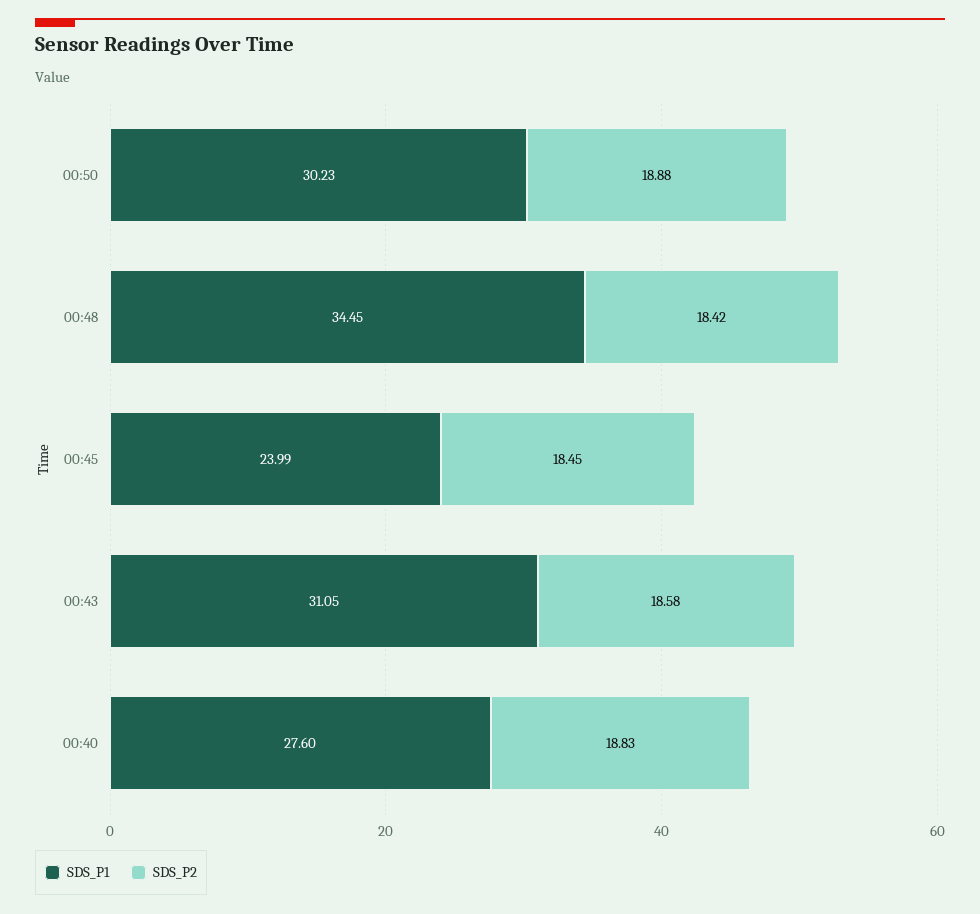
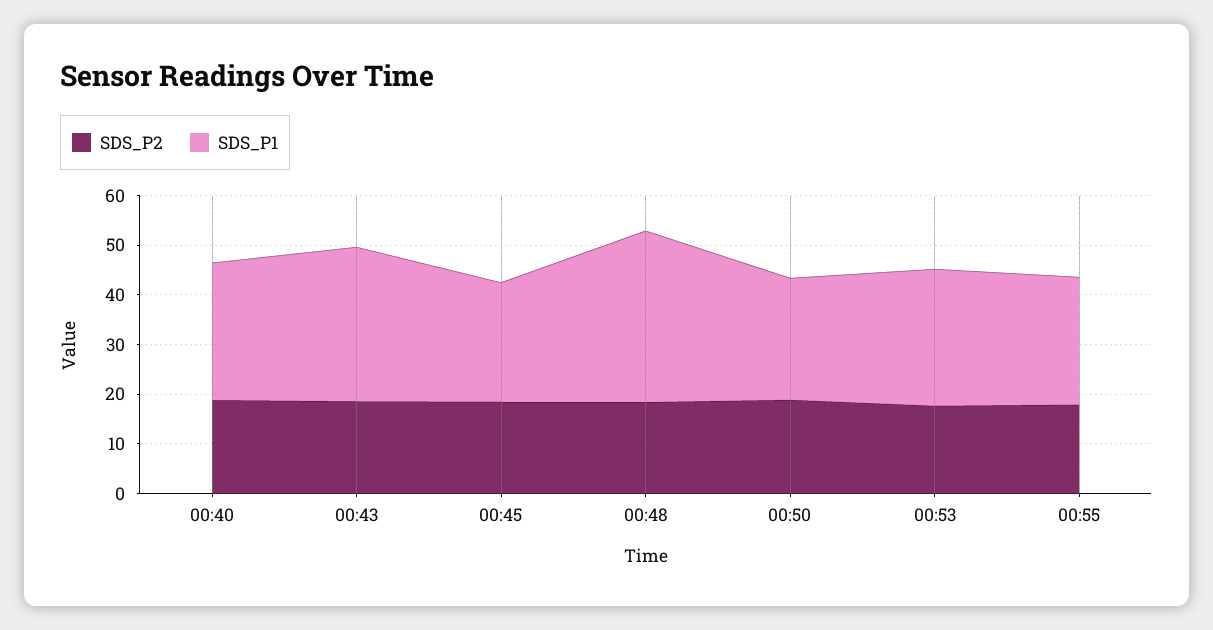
SDS_P1, 00:50: 30.23 -> 24
SDS_P2, 00:53: none -> 18
SDS_P1, 00:53: none -> 28
SDS_P2, 00:55: none -> 18
SDS_P1, 00:55: none -> 26

